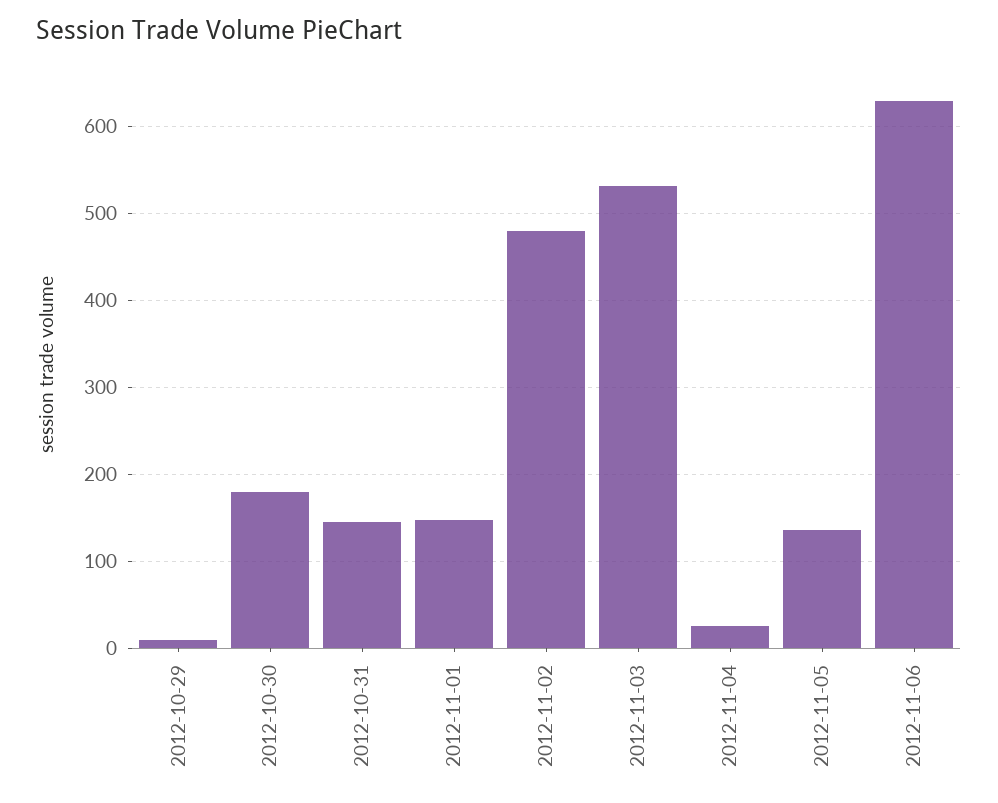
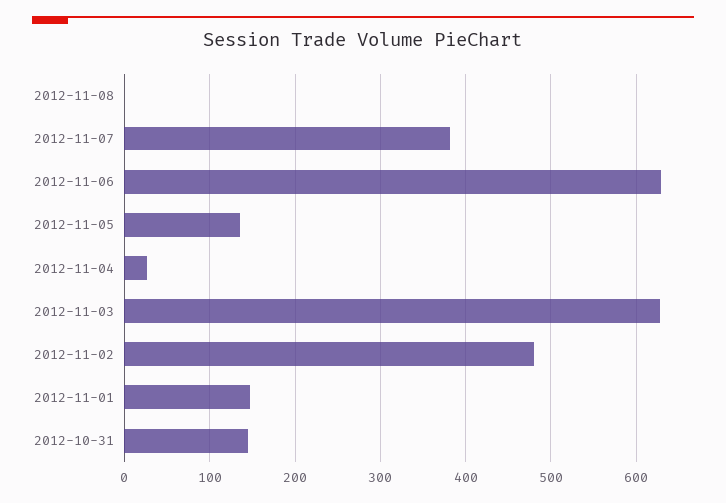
2012-10-29: 10 -> none
2012-10-30: 180 -> none
2012-11-03: 530 -> 630
2012-11-08: none -> 0
2012-11-07: none -> 380

